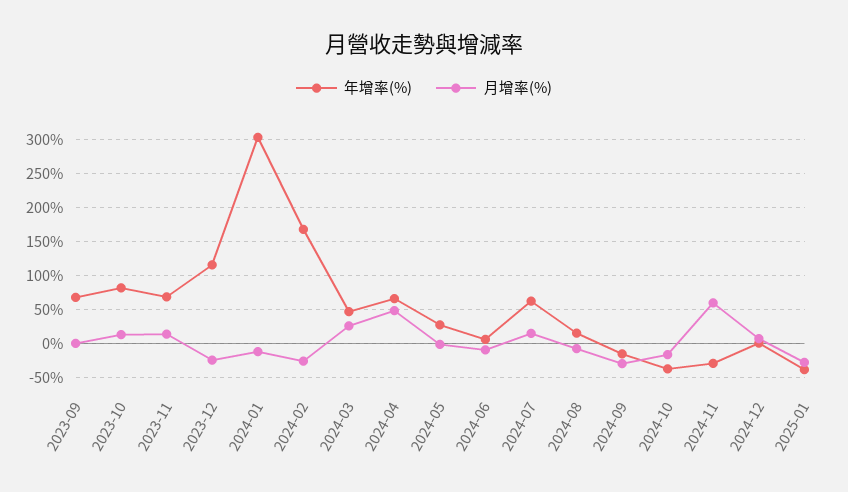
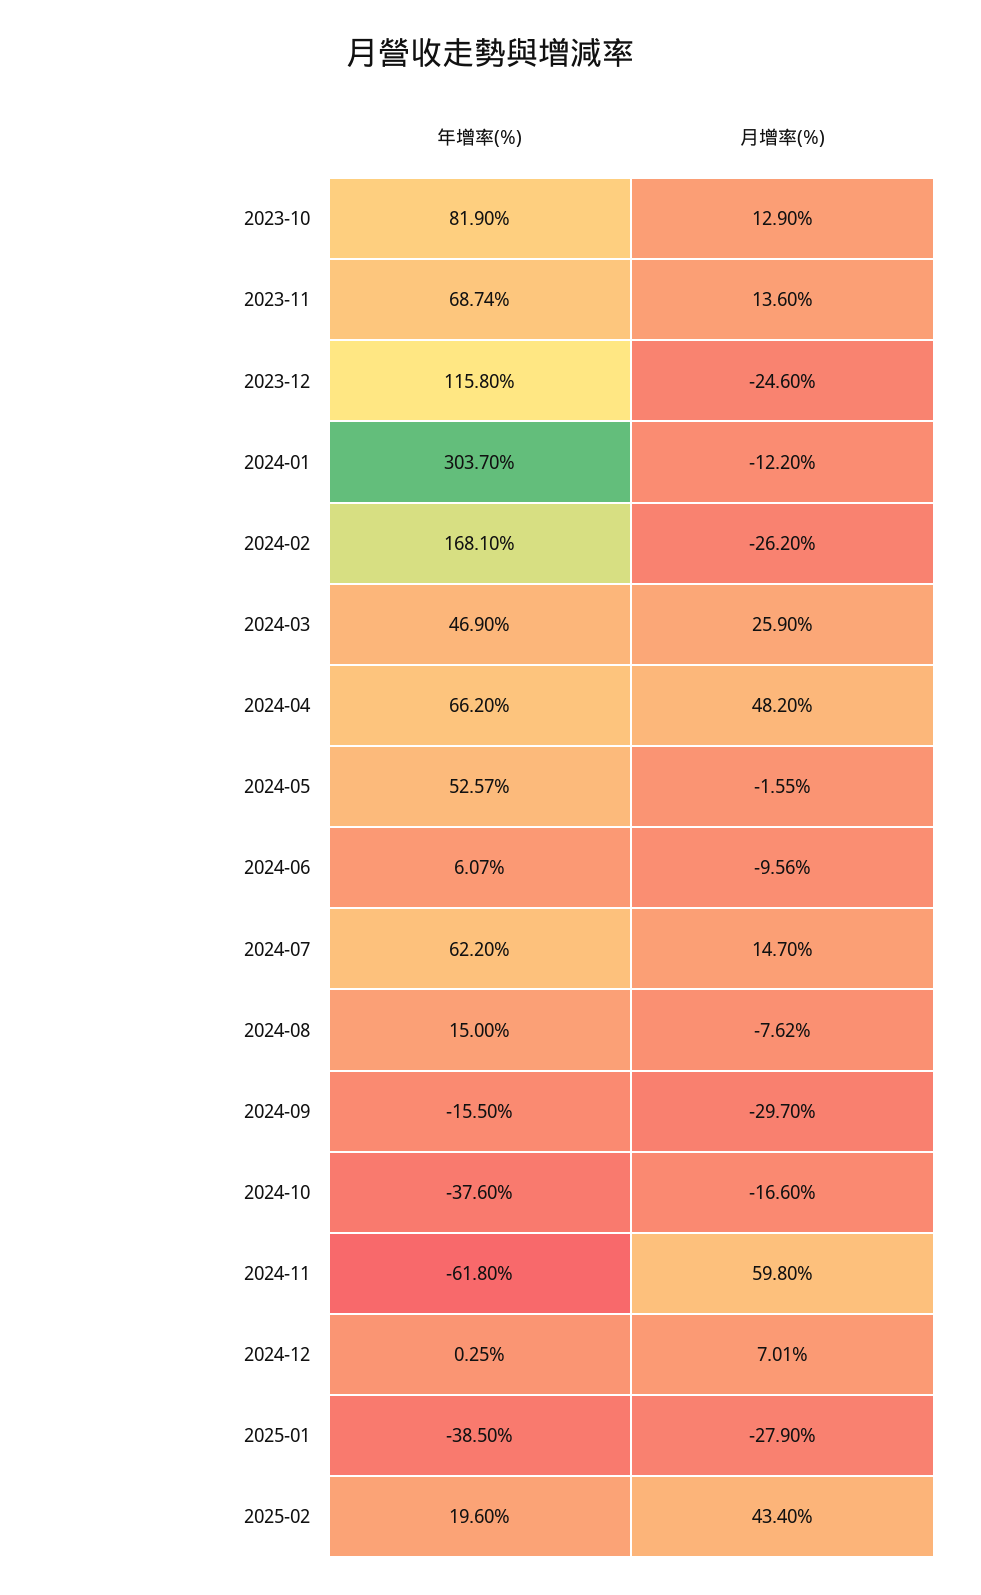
年增率(%), 2023-09: 70 -> none
月增率(%), 2023-09: 0 -> none
年增率(%), 2024-05: 30 -> 52.57
年增率(%), 2024-11: -30 -> -61.8
年增率(%), 2025-02: none -> 19.6
月增率(%), 2025-02: none -> 43.4

